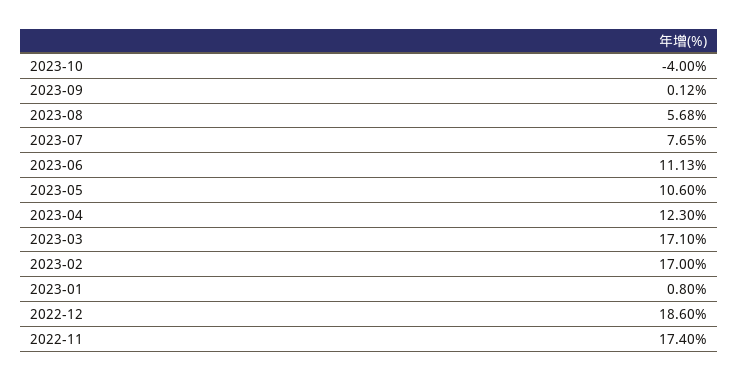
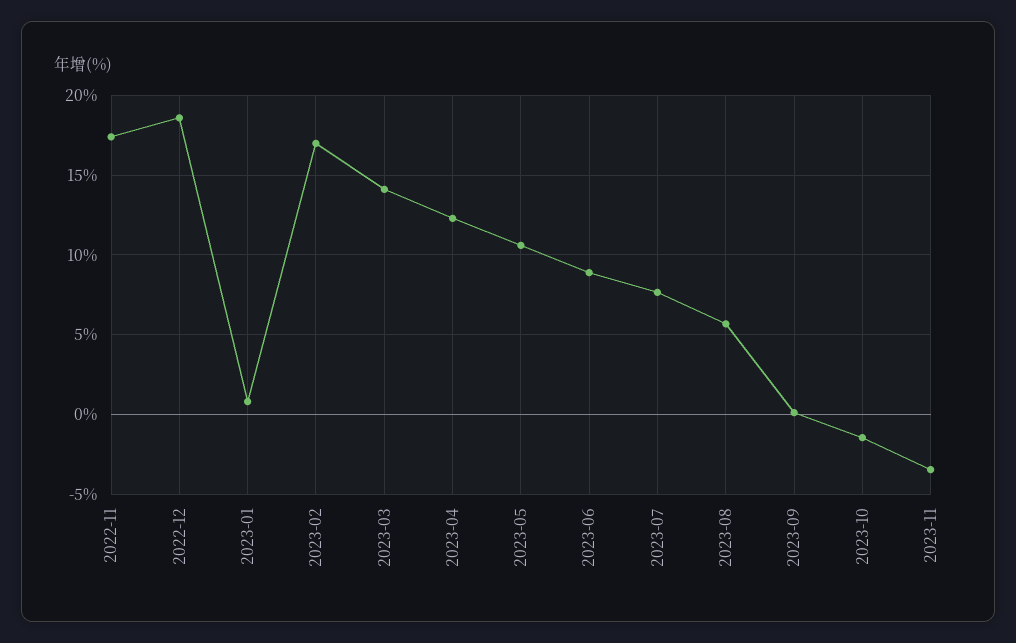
2023-10: -4 -> -1.5
2023-06: 11.13 -> 9
2023-03: 17.1 -> 14
2023-11: none -> -3.5

